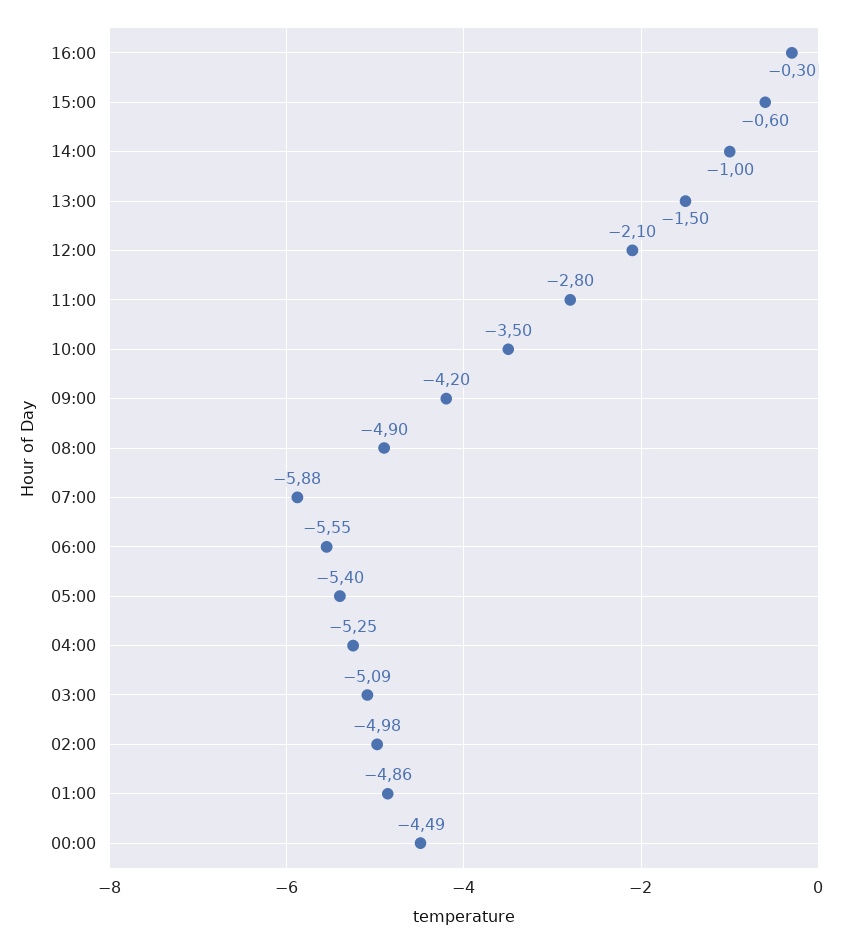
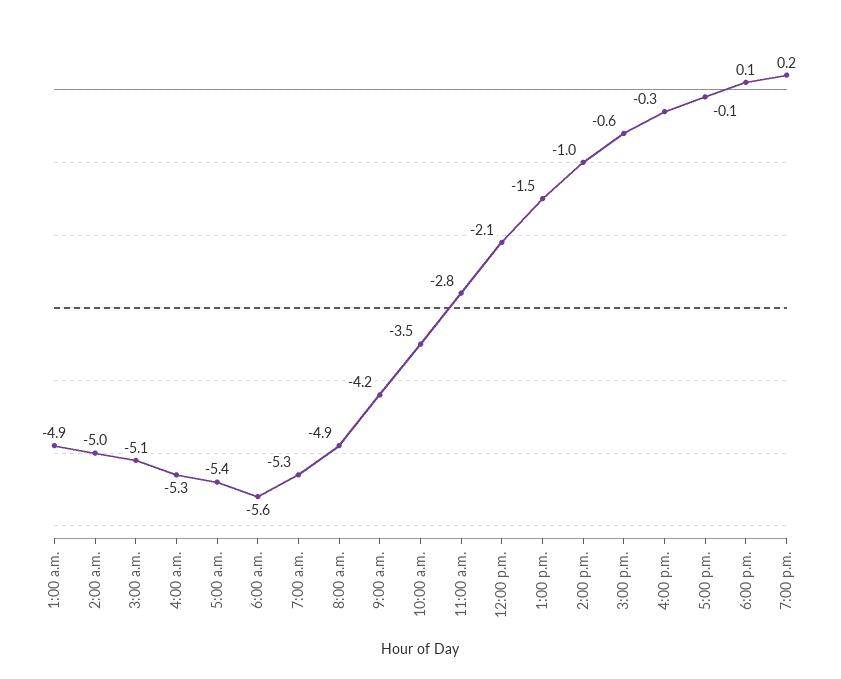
07:00: -5.88 -> -5.3
00:00: -4.49 -> none
5:00 p.m.: none -> -0.1
6:00 p.m.: none -> 0.1
7:00 p.m.: none -> 0.2

